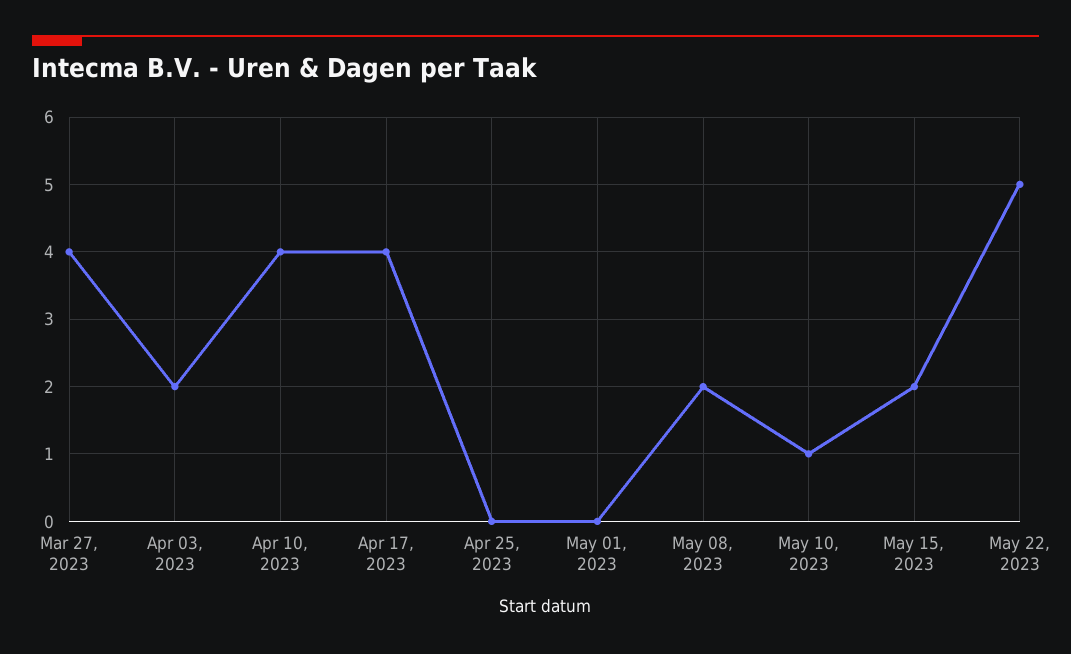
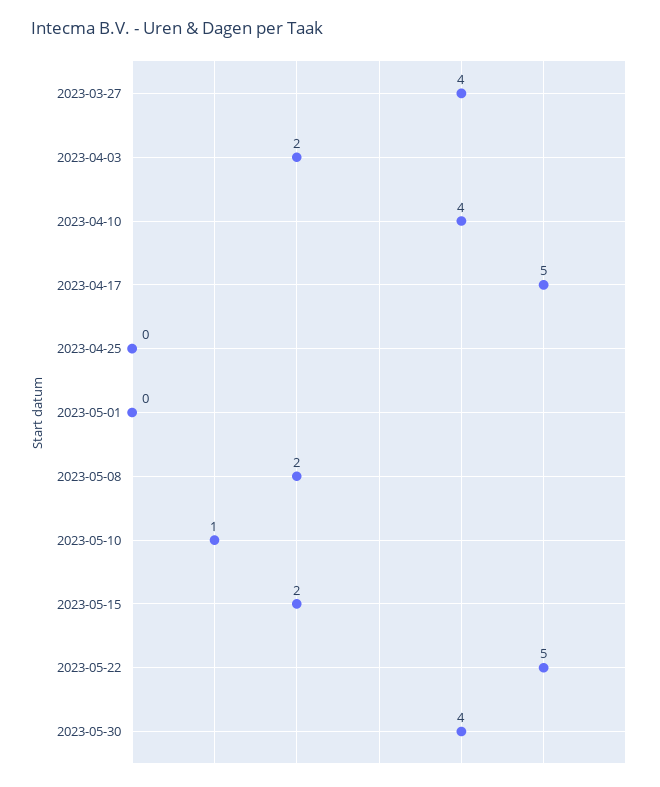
Apr 17, 2023: 4 -> 5
2023-05-30: none -> 4

